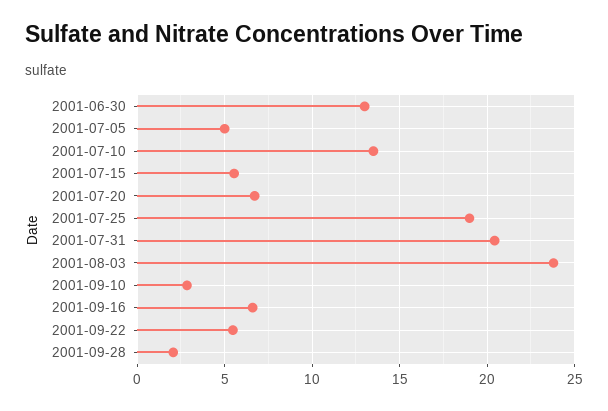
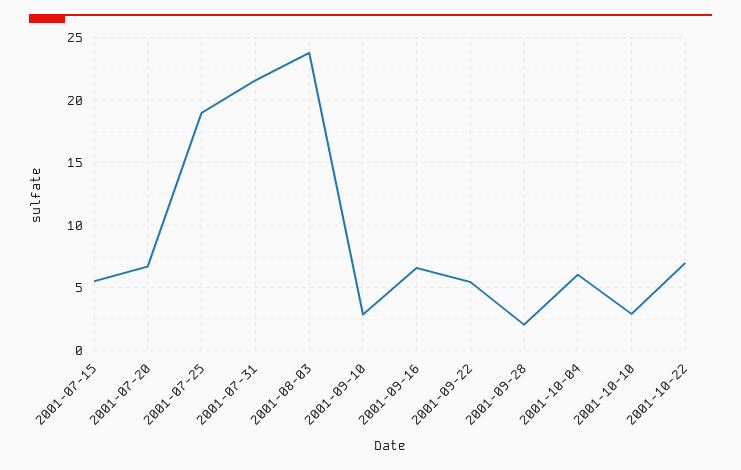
2001-06-30: 13 -> none
2001-07-05: 5 -> none
2001-07-10: 13.5 -> none
2001-07-31: 20.5 -> 21.5
2001-10-04: none -> 6
2001-10-10: none -> 3
2001-10-22: none -> 7

